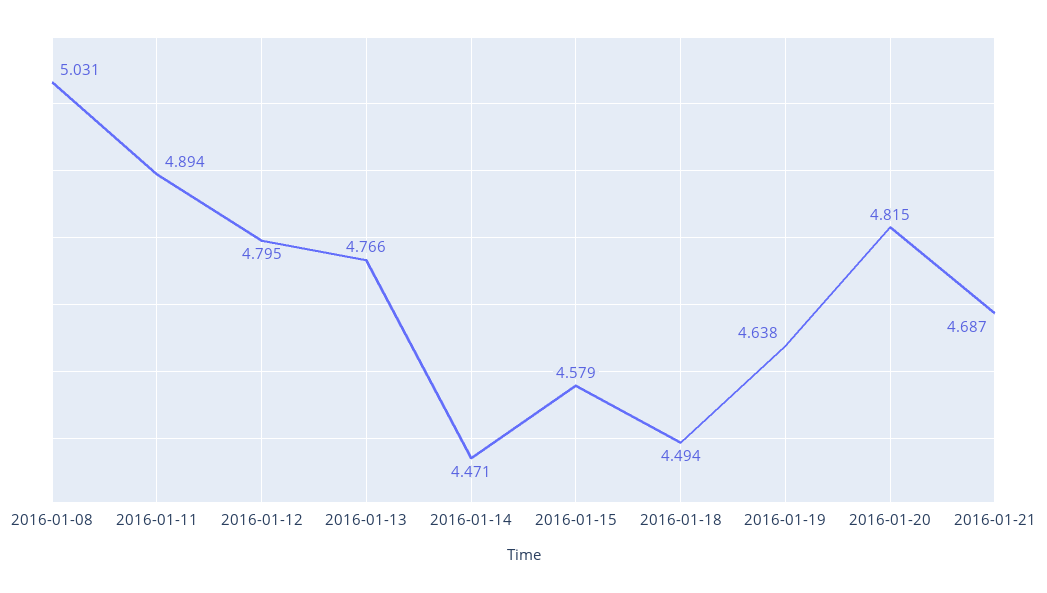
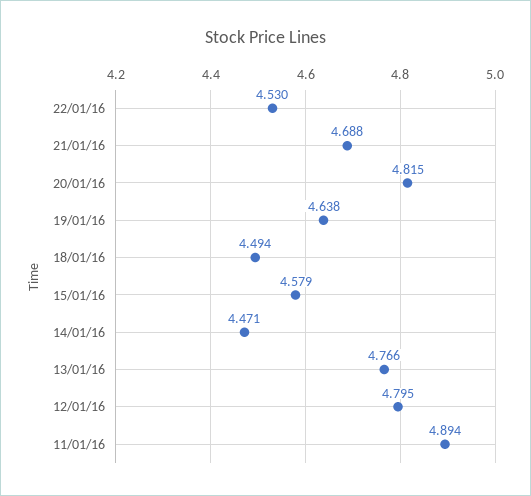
2016-01-08: 5.031 -> none
2016-01-21: 4.687 -> 4.688
22/01/16: none -> 4.53

